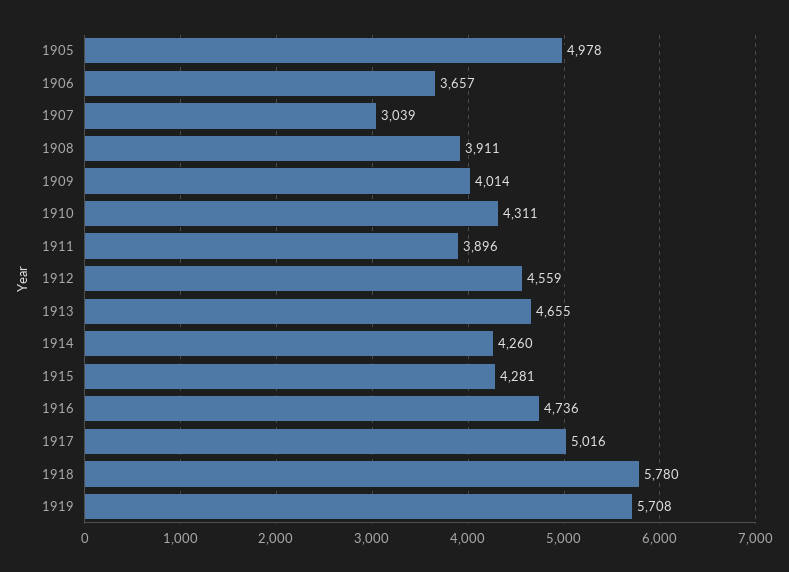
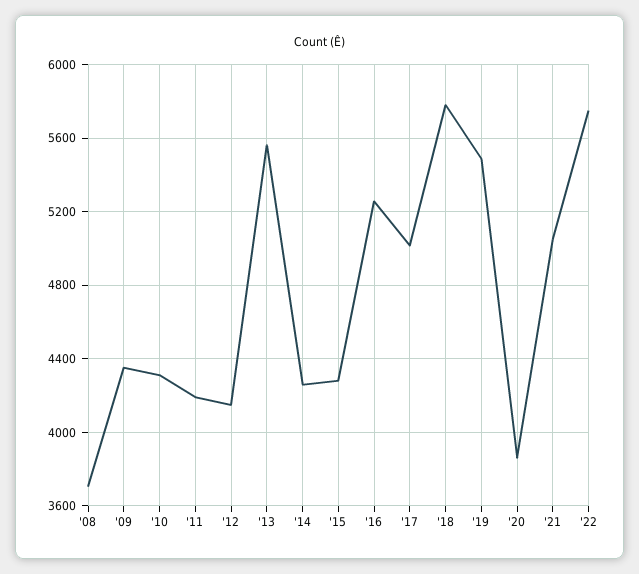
1905: 4978 -> none
1906: 3657 -> none
1907: 3039 -> none
1908: 3911 -> 3700
1909: 4014 -> 4350
1911: 3896 -> 4200
1912: 4559 -> 4150
1913: 4655 -> 5550
1916: 4736 -> 5250
1919: 5708 -> 5500
'20: none -> 3850
'21: none -> 5050
'22: none -> 5750

